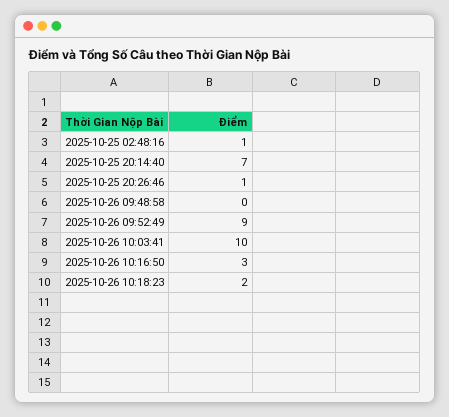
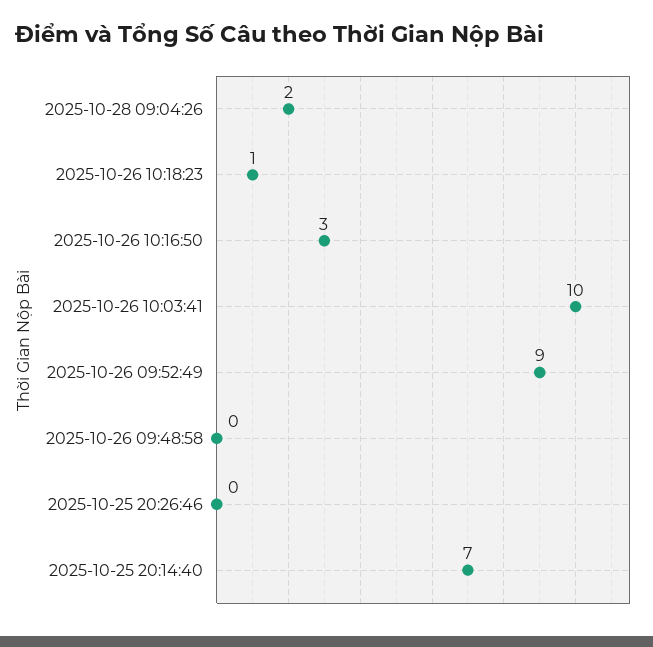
2025-10-25 02:48:16: 1 -> none
2025-10-25 20:26:46: 1 -> 0
2025-10-26 10:18:23: 2 -> 1
2025-10-28 09:04:26: none -> 2

